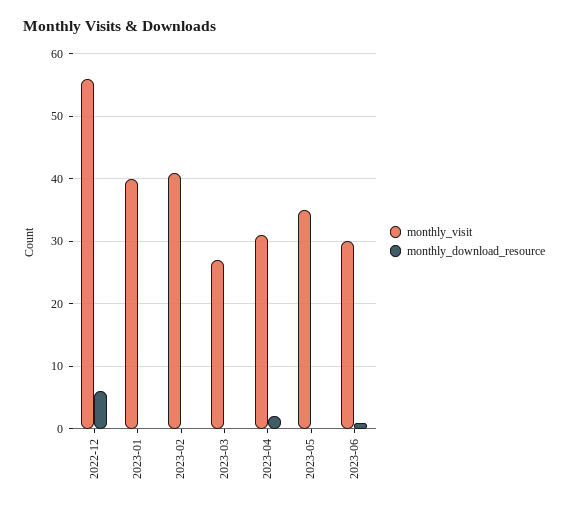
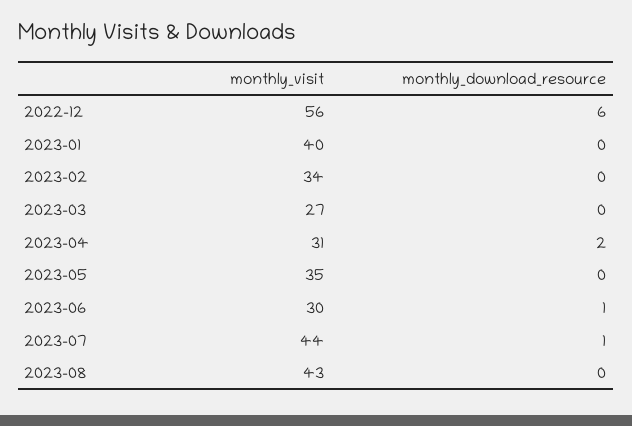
monthly_visit, 2023-02: 41 -> 34
monthly_visit, 2023-07: none -> 44
monthly_download_resource, 2023-07: none -> 1
monthly_visit, 2023-08: none -> 43
monthly_download_resource, 2023-08: none -> 0

